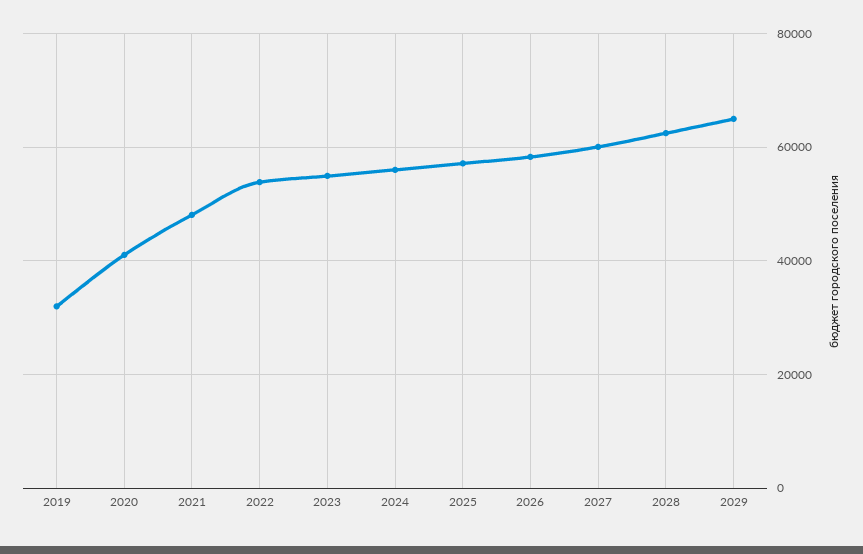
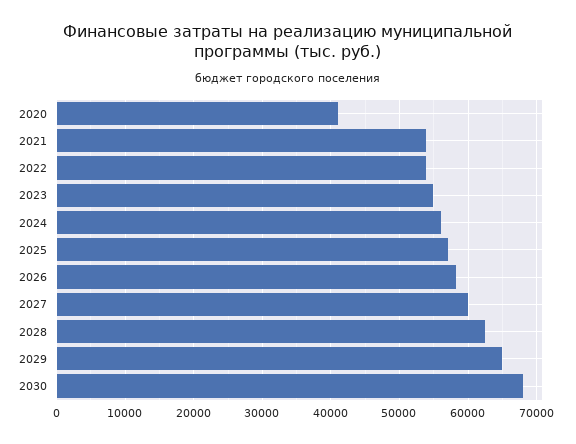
2019: 32000 -> none
2021: 48000 -> 54000
2030: none -> 68000

